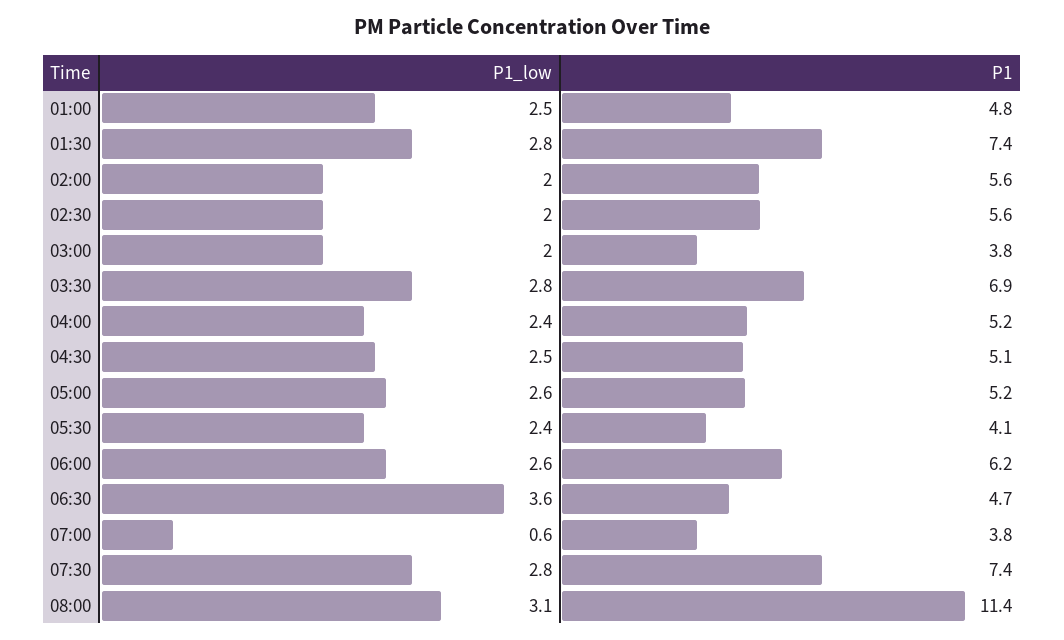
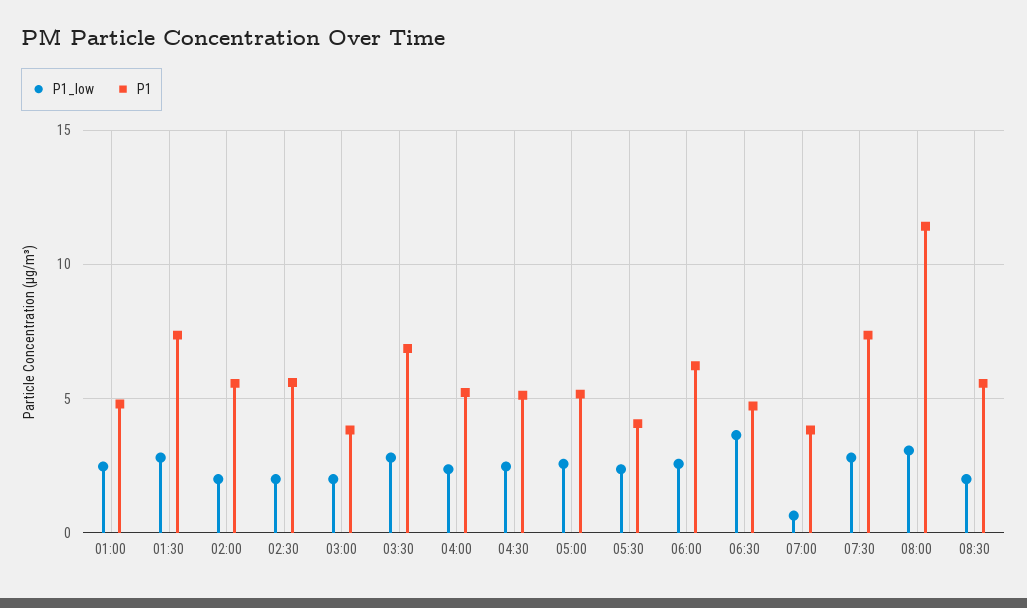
P1_low, 08:30: none -> 2
P1, 08:30: none -> 5.5

